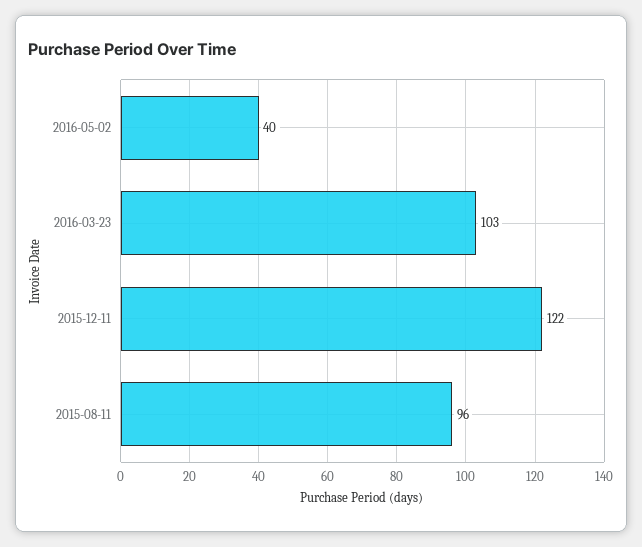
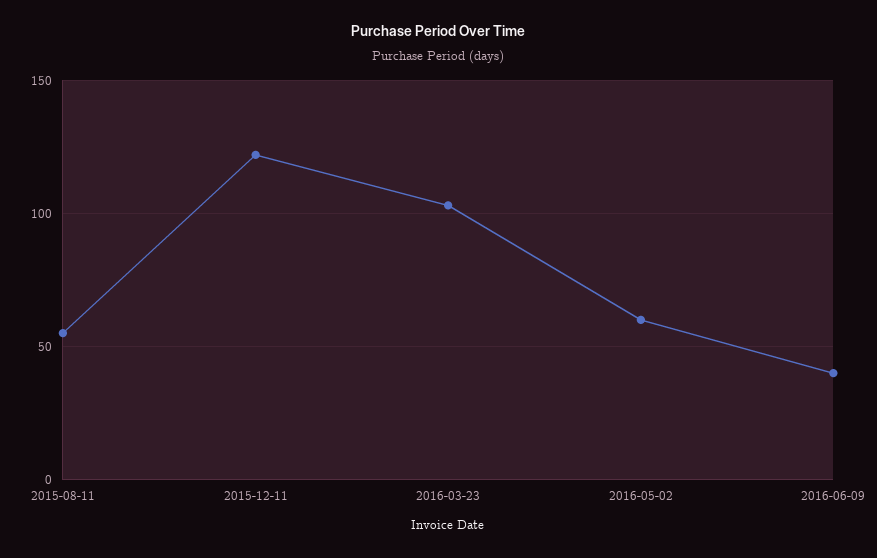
2016-05-02: 40 -> 60
2015-08-11: 96 -> 55
2016-06-09: none -> 40

